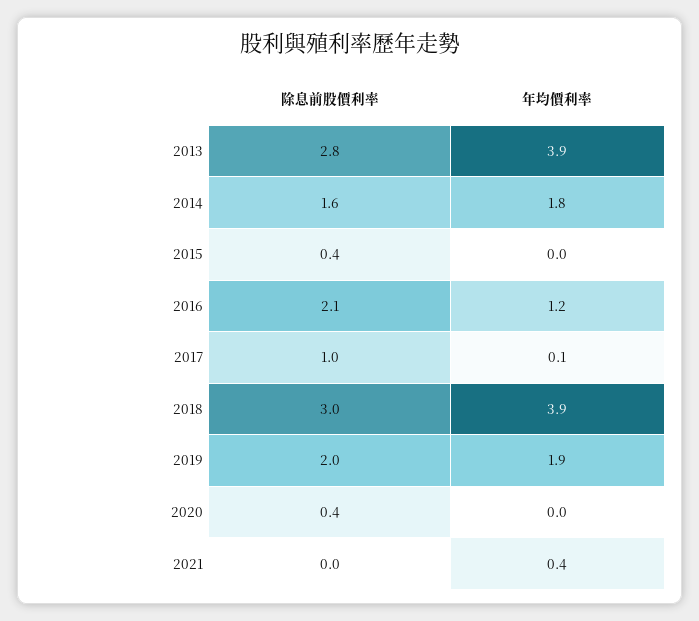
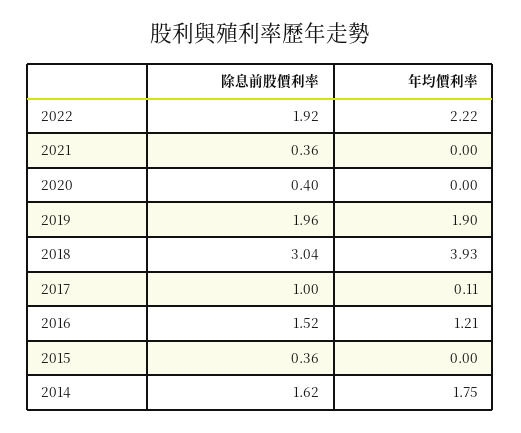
除息前股價利率, 2013: 2.8 -> none
年均價利率, 2013: 3.9 -> none
除息前股價利率, 2016: 2.1 -> 1.52
除息前股價利率, 2021: 0 -> 0.36
年均價利率, 2021: 0.4 -> 0
除息前股價利率, 2022: none -> 1.92
年均價利率, 2022: none -> 2.22

